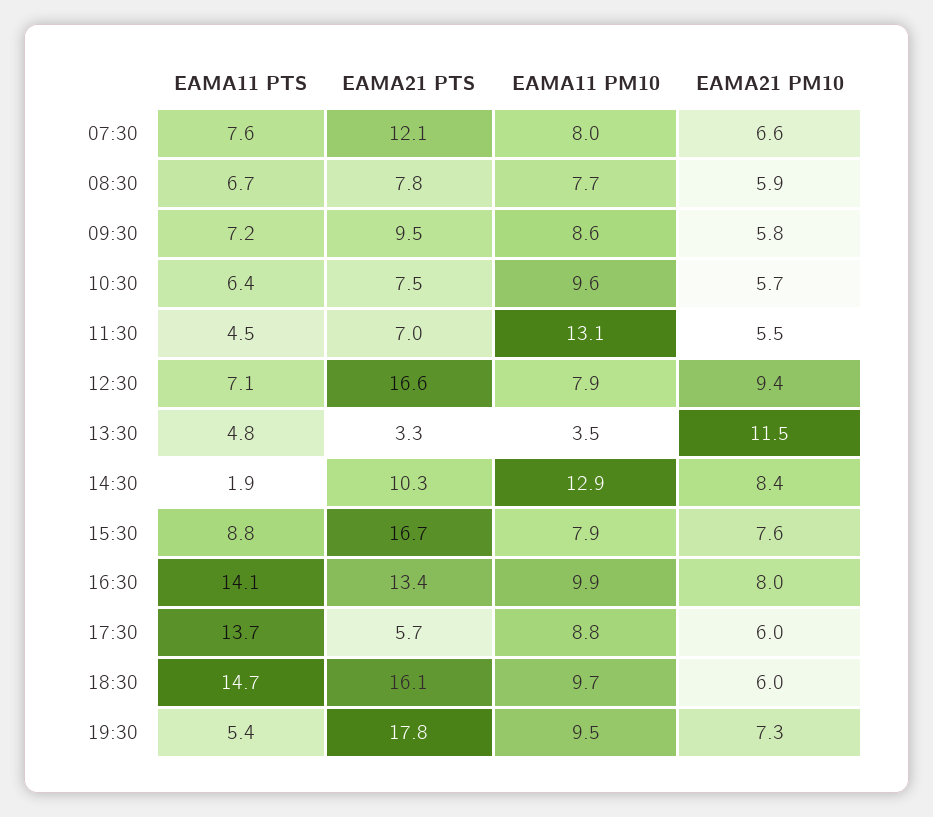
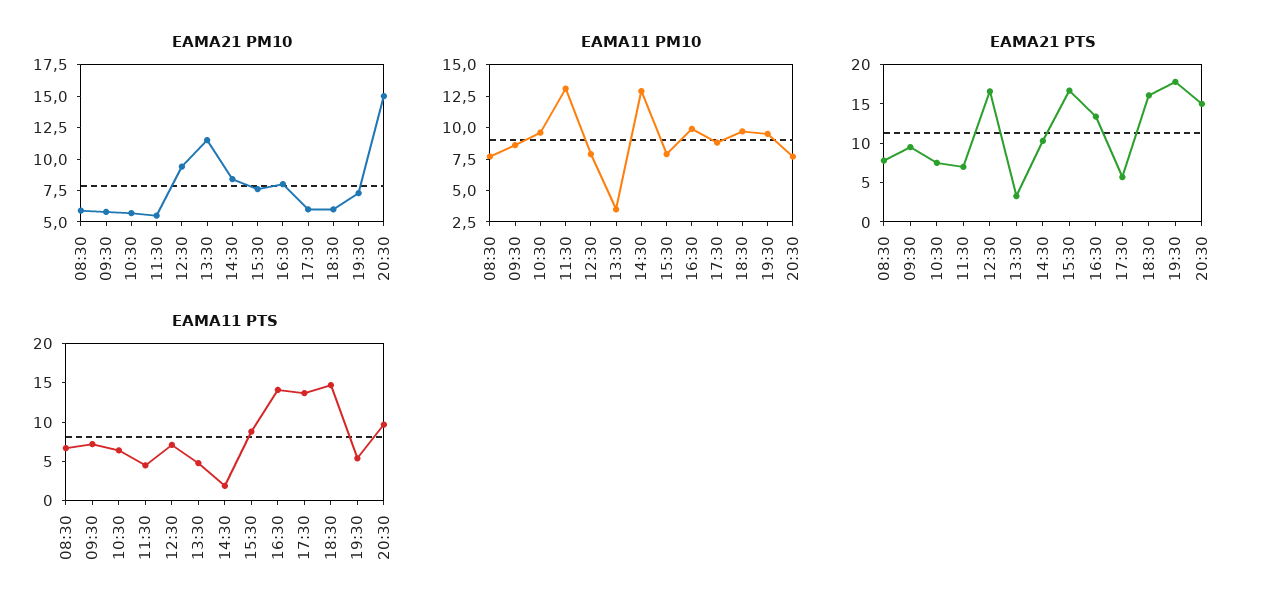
EAMA11 PTS, 07:30: 7.6 -> none
EAMA21 PTS, 07:30: 12.1 -> none
EAMA11 PM10, 07:30: 8 -> none
EAMA21 PM10, 07:30: 6.6 -> none
EAMA21 PM10, 20:30: none -> 15
EAMA11 PM10, 20:30: none -> 7.5
EAMA21 PTS, 20:30: none -> 15
EAMA11 PTS, 20:30: none -> 10

